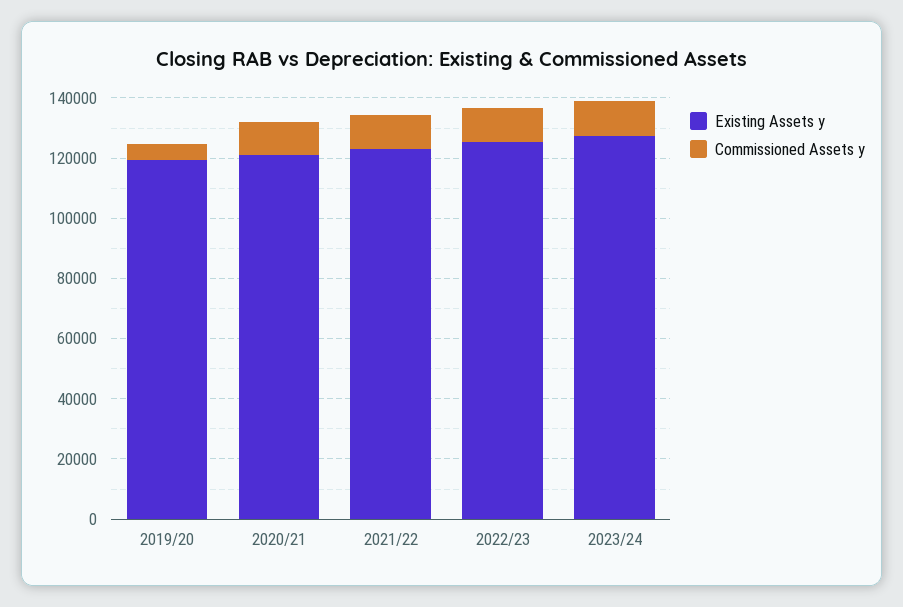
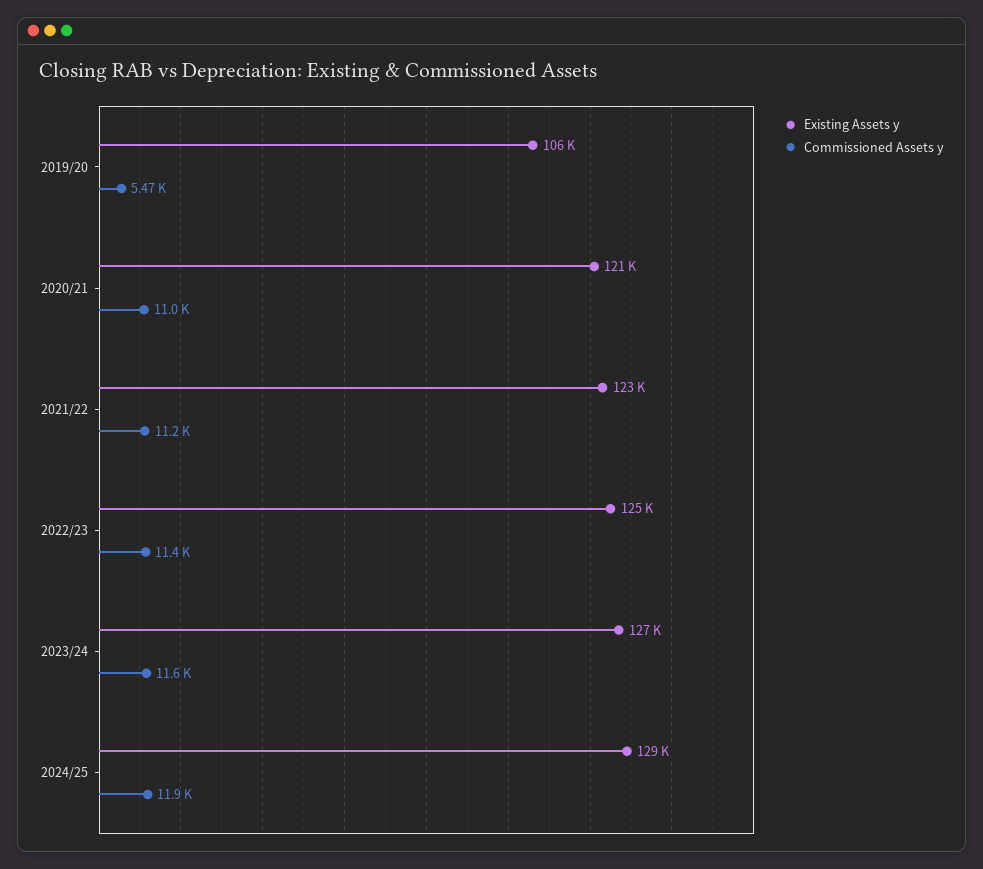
Existing Assets y, 2019/20: 120000 -> 106000
Existing Assets y, 2024/25: none -> 129000
Commissioned Assets y, 2024/25: none -> 11900

